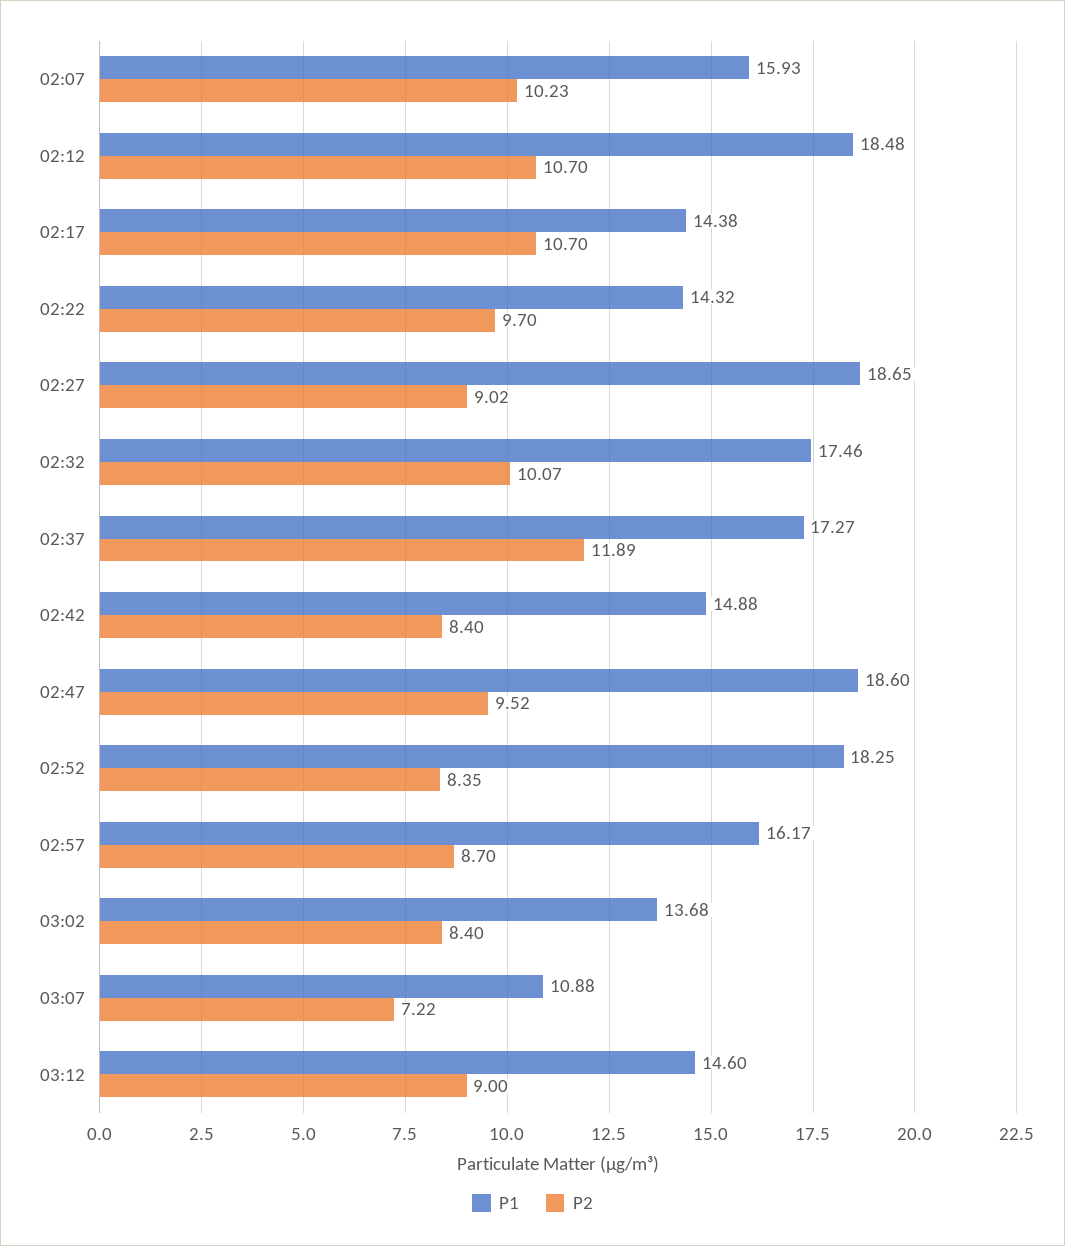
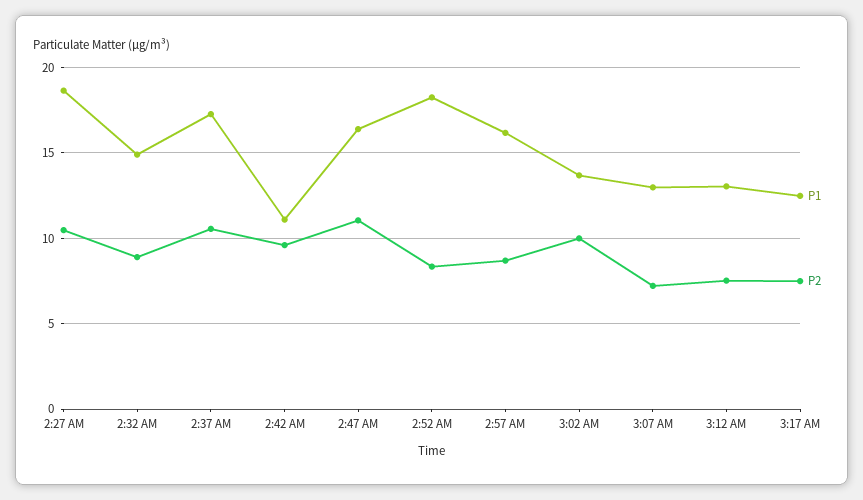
P1, 02:07: 15.93 -> none
P2, 02:07: 10.23 -> none
P1, 02:12: 18.48 -> none
P2, 02:12: 10.7 -> none
P1, 02:17: 14.38 -> none
P2, 02:17: 10.7 -> none
P1, 02:22: 14.32 -> none
P2, 02:22: 9.7 -> none
P2, 02:27: 9.02 -> 10.5
P1, 02:32: 17.46 -> 15
P2, 02:32: 10.07 -> 9
P2, 02:37: 11.89 -> 10.5
P1, 02:42: 14.88 -> 11
P2, 02:42: 8.4 -> 9.5
P1, 02:47: 18.6 -> 16.5
P2, 02:47: 9.52 -> 11
P2, 03:02: 8.4 -> 10
P1, 03:07: 10.88 -> 13
P1, 03:12: 14.6 -> 13
P2, 03:12: 9 -> 7.5
P1, 3:17 AM: none -> 12.5
P2, 3:17 AM: none -> 7.5

